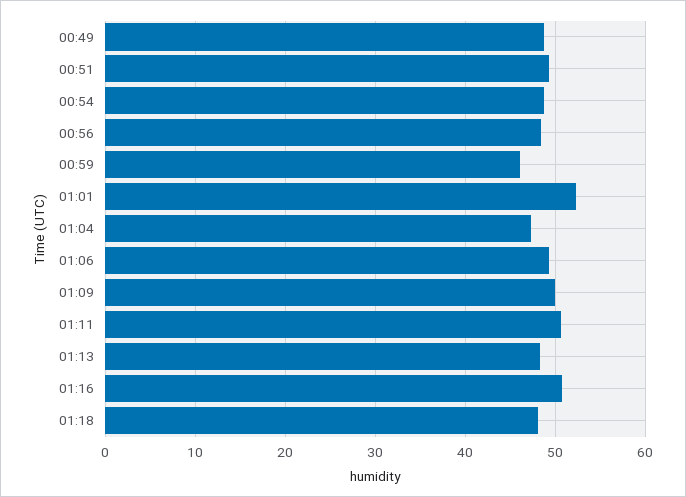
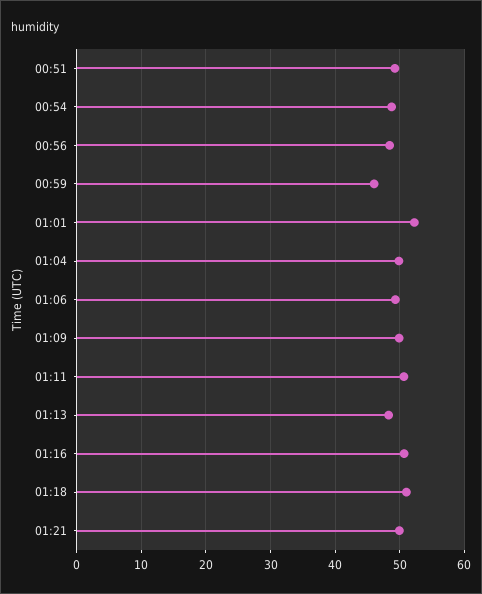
00:49: 49 -> none
01:04: 47 -> 50
01:18: 48 -> 51
01:21: none -> 50

